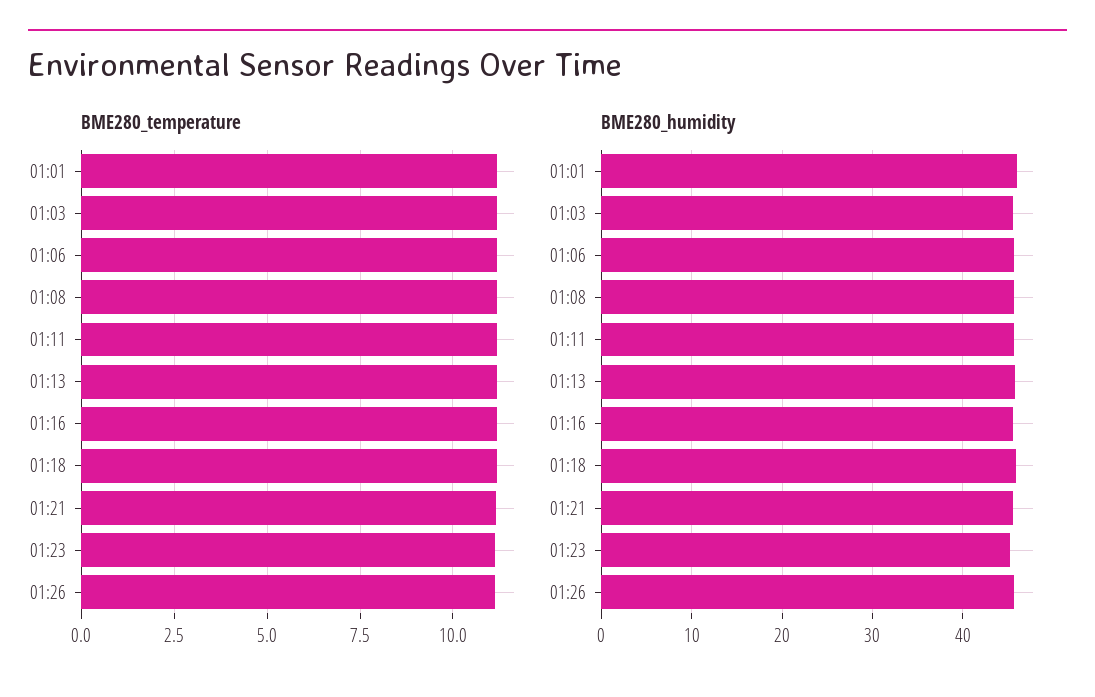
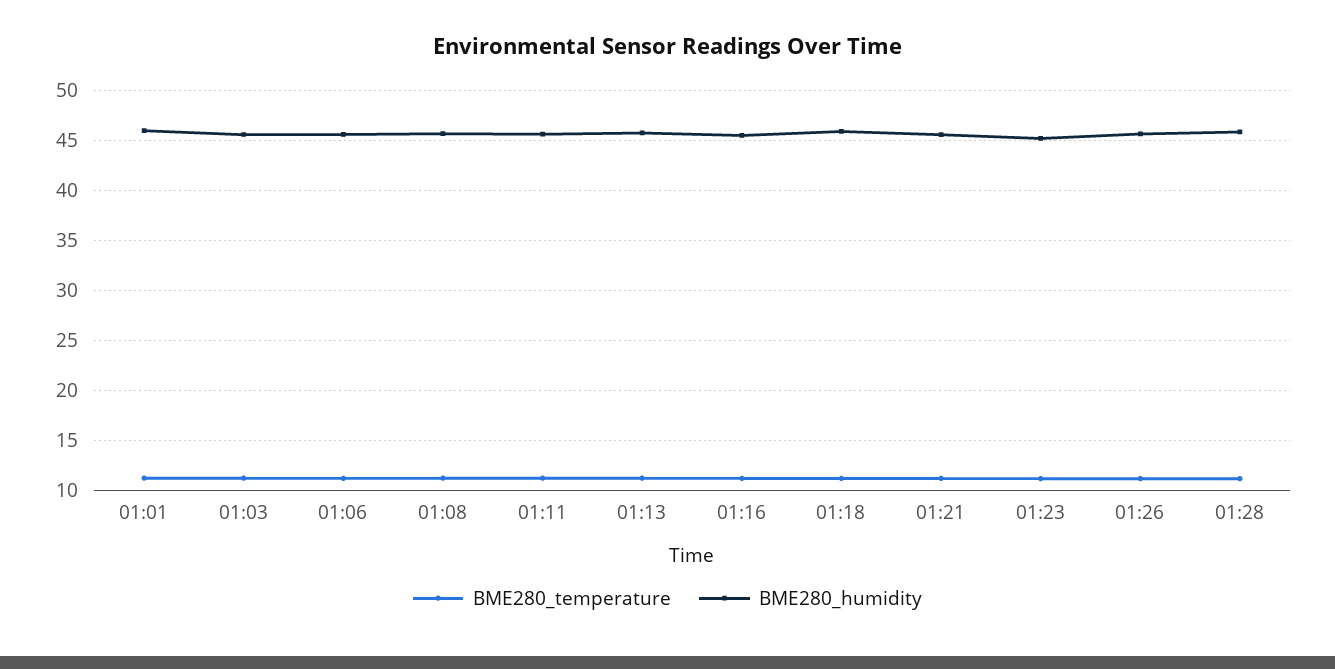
BME280_temperature, 01:28: none -> 11
BME280_humidity, 01:28: none -> 46

